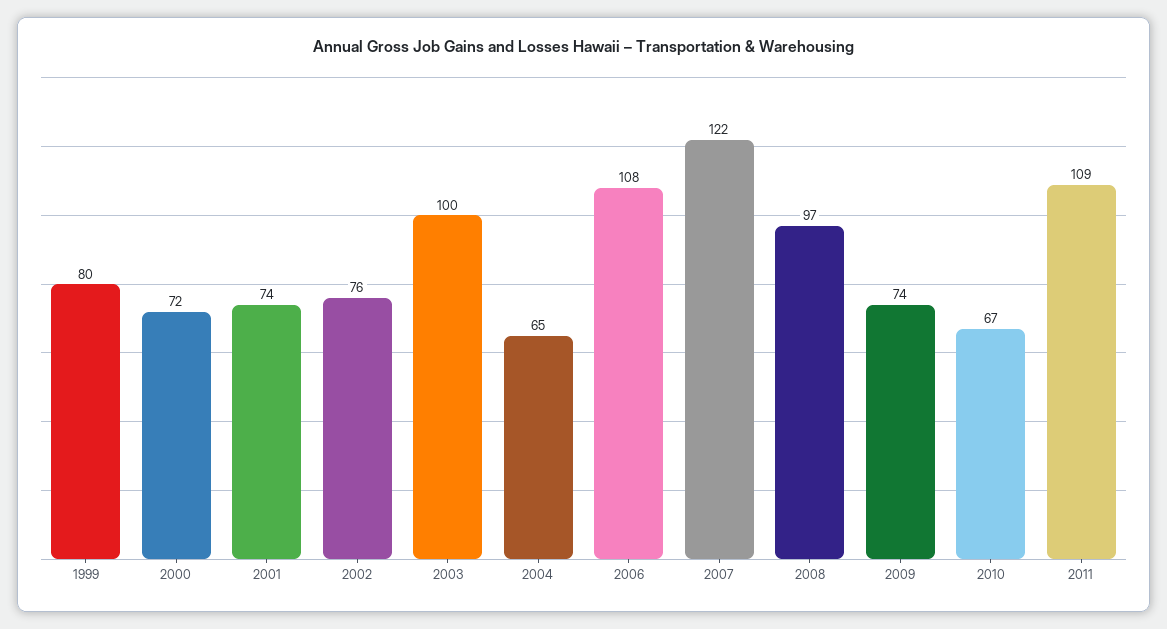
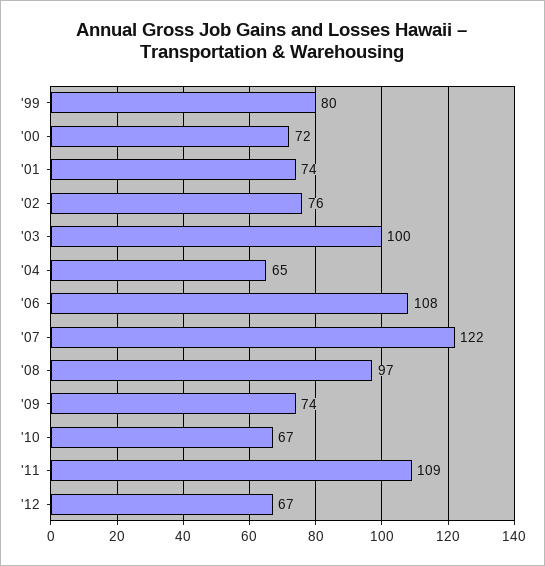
'12: none -> 67

